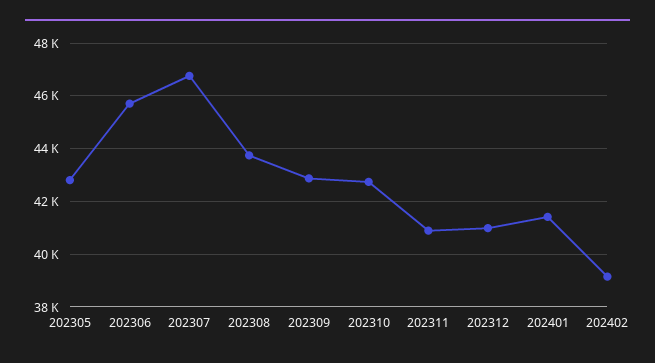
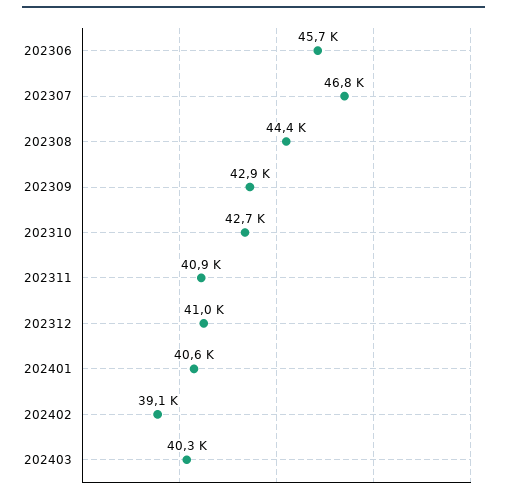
202305: 42750 -> none
202308: 43750 -> 44400
202401: 41500 -> 40600
202403: none -> 40300

